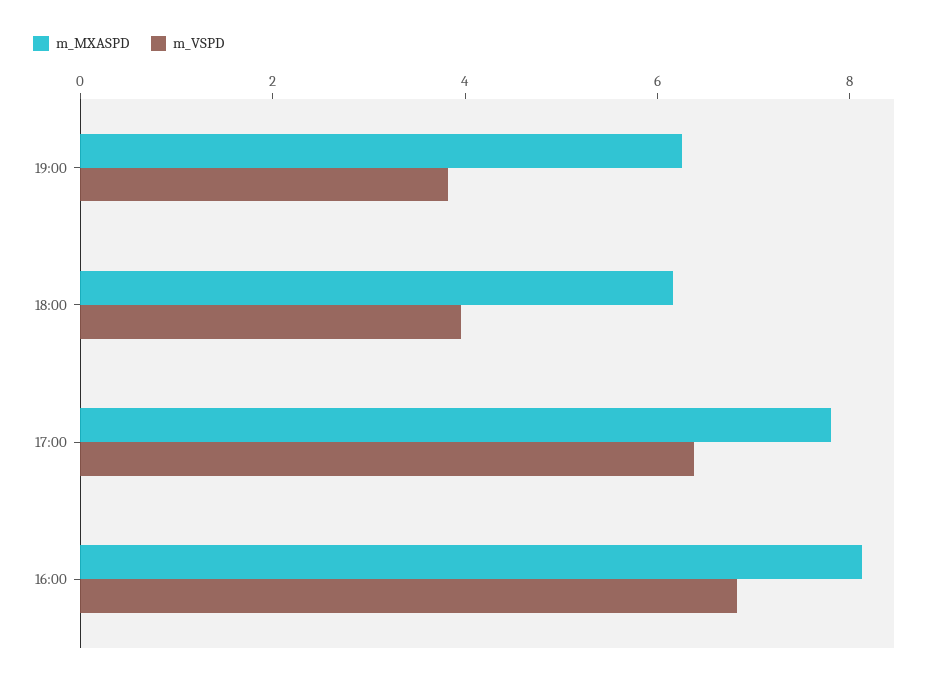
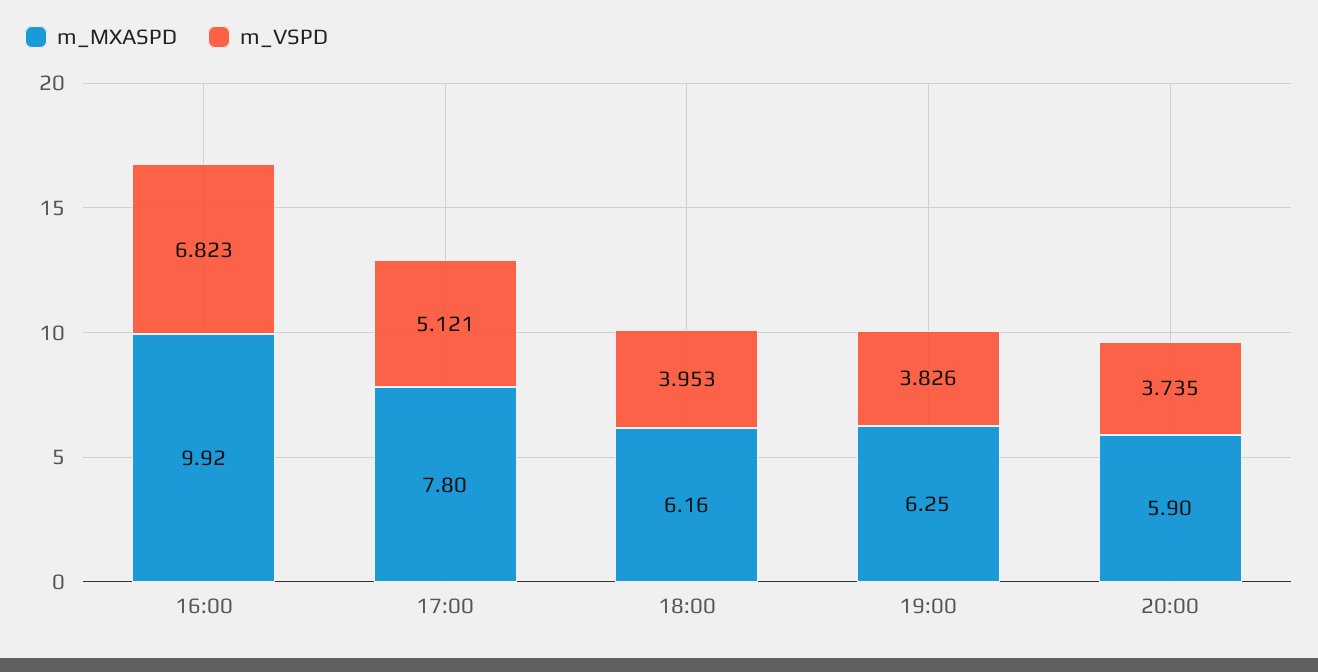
m_VSPD, 17:00: 6.5 -> 5.121
m_MXASPD, 16:00: 8 -> 9.92
m_MXASPD, 20:00: none -> 5.9
m_VSPD, 20:00: none -> 3.735

